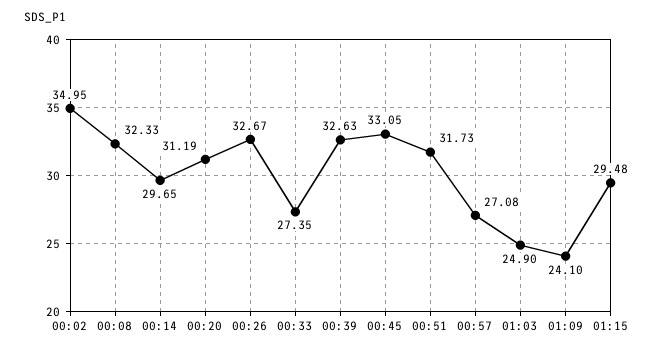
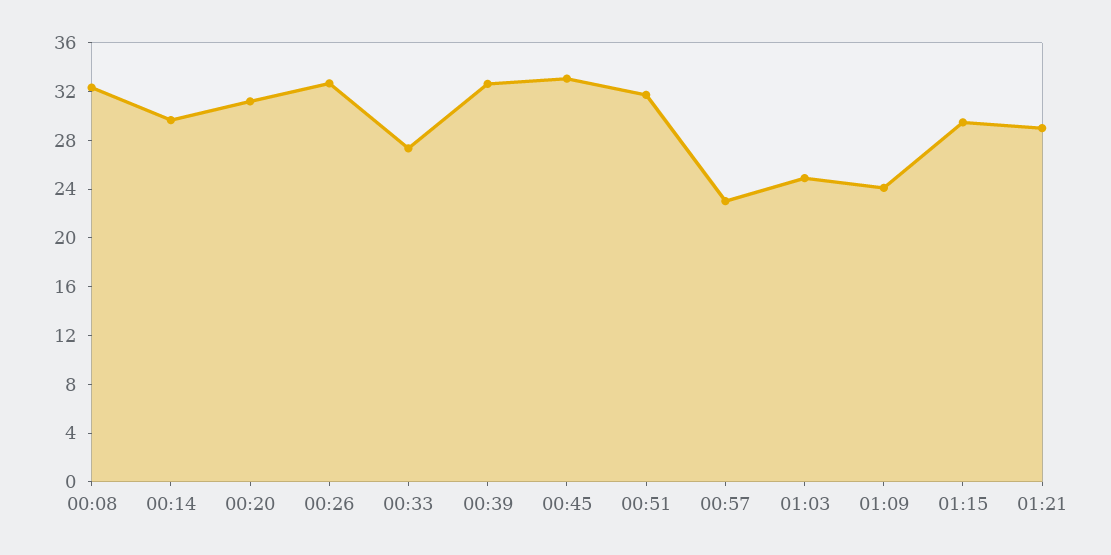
00:02: 34.95 -> none
00:57: 27.08 -> 23
01:21: none -> 29

